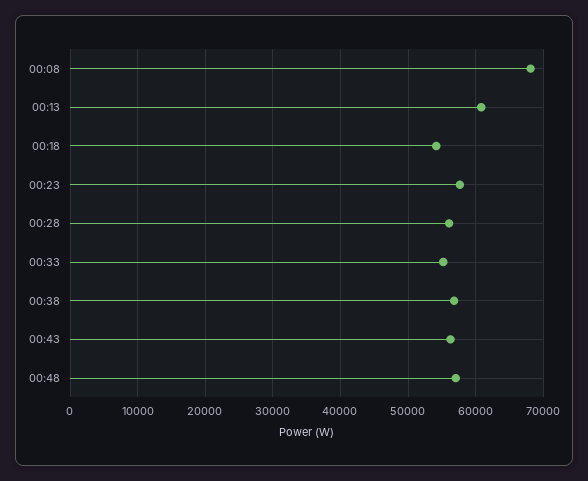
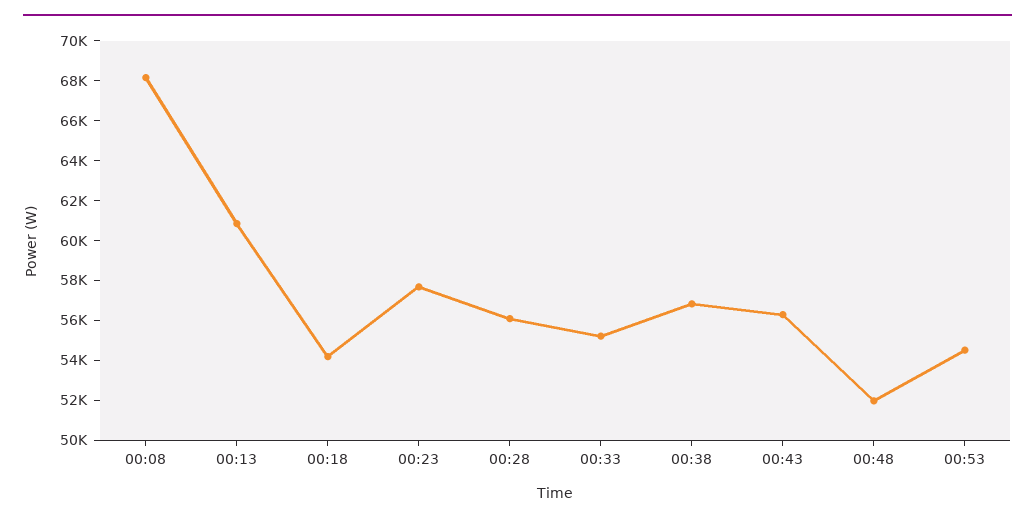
00:48: 57000 -> 52000
00:53: none -> 54500

